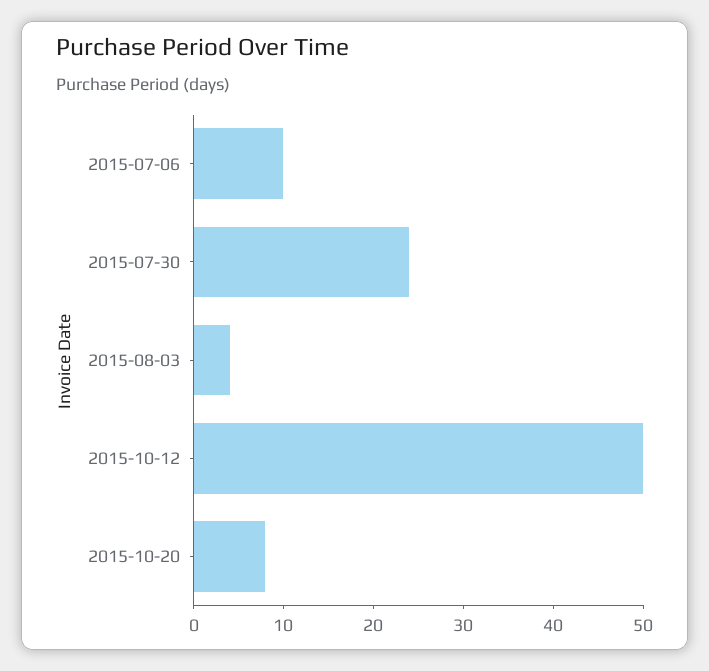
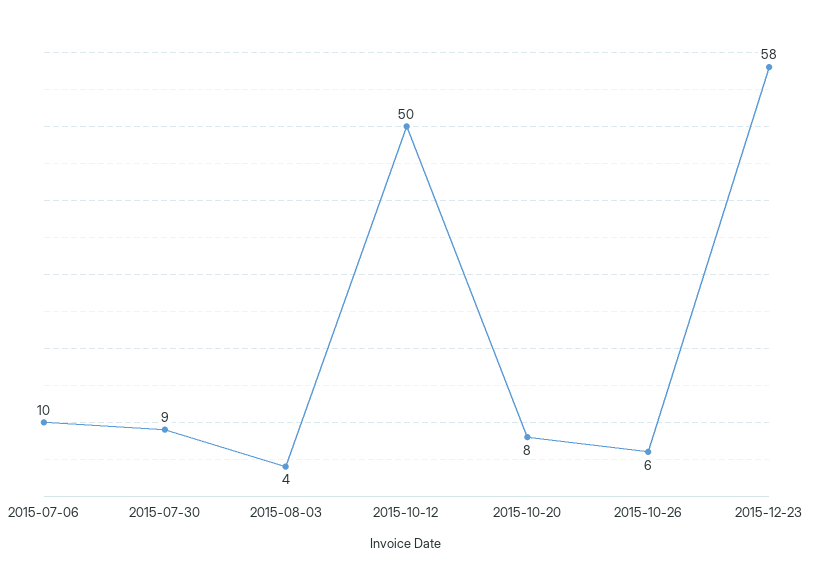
2015-07-30: 24 -> 9
2015-10-26: none -> 6
2015-12-23: none -> 58

